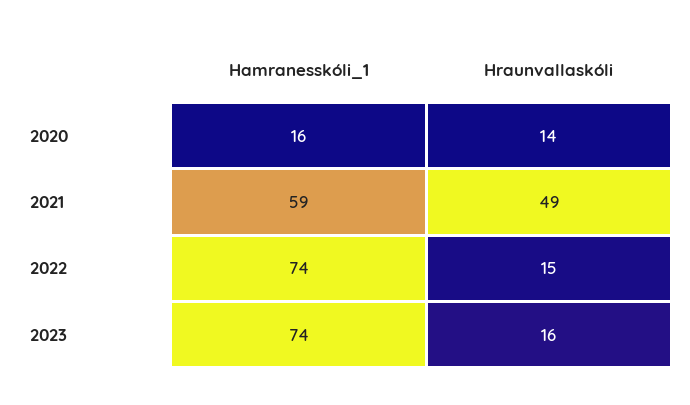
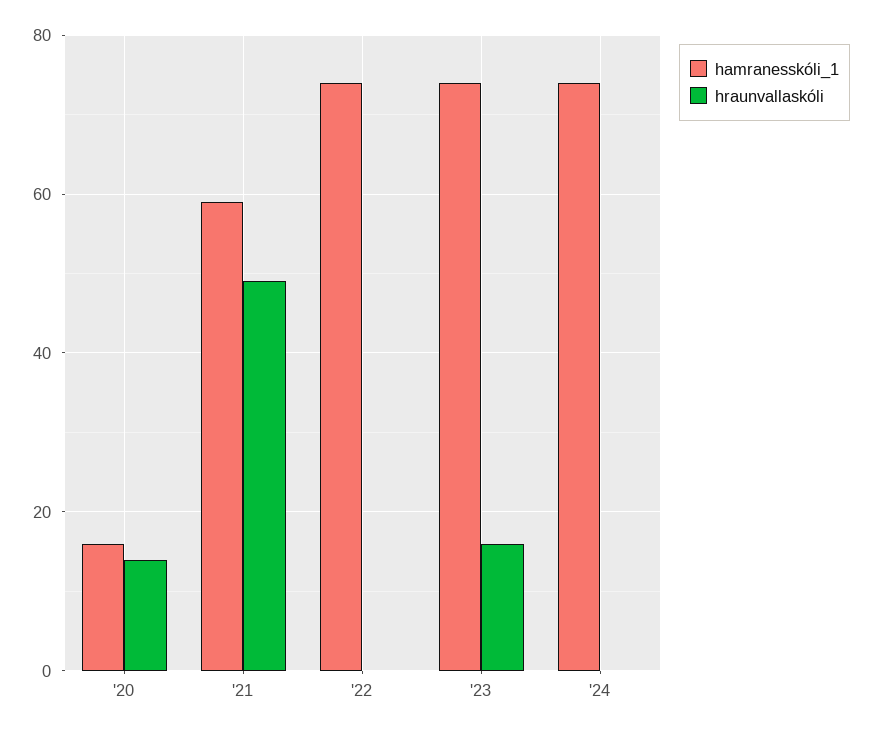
Hraunvallaskóli, 2022: 15 -> 0
Hamranesskóli_1, '24: none -> 75
Hraunvallaskóli, '24: none -> 0

